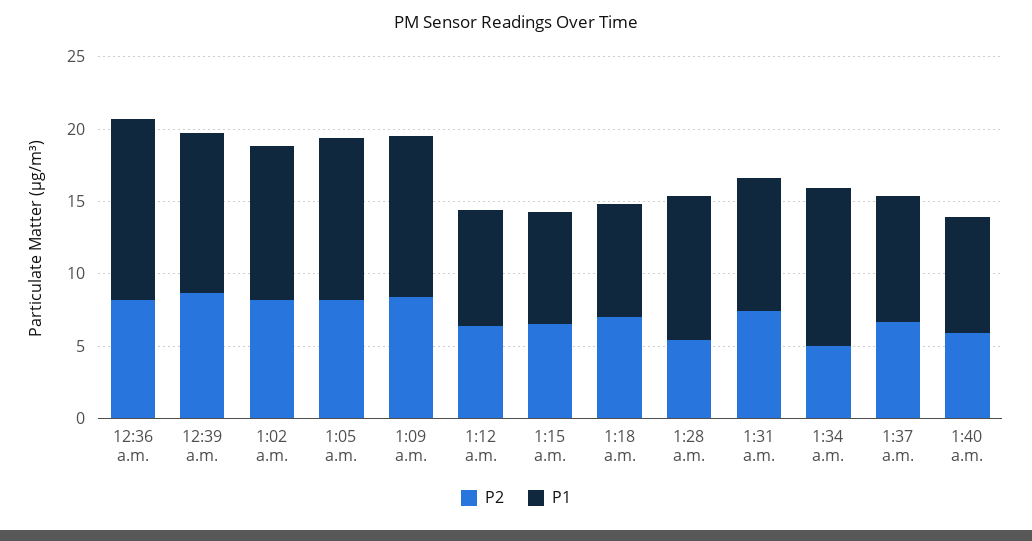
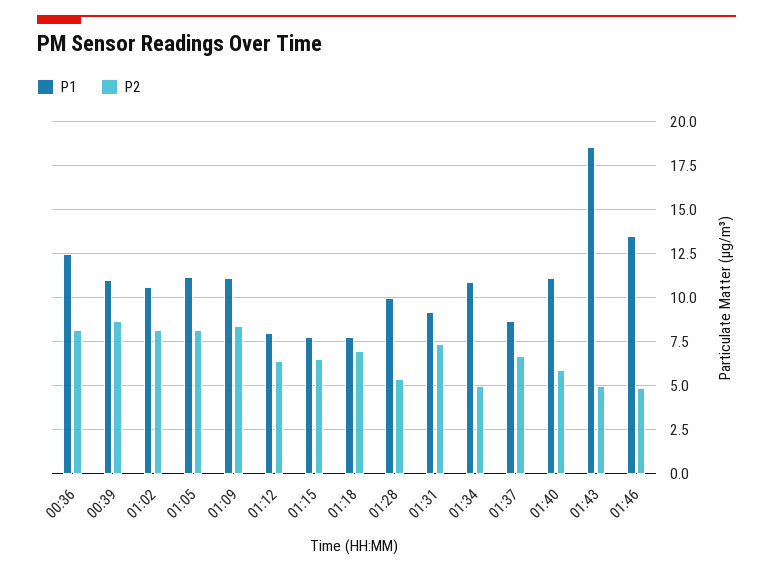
P1, 1:40 a.m.: 8 -> 11
P1, 01:43: none -> 18.5
P2, 01:43: none -> 5
P1, 01:46: none -> 13.5
P2, 01:46: none -> 5

